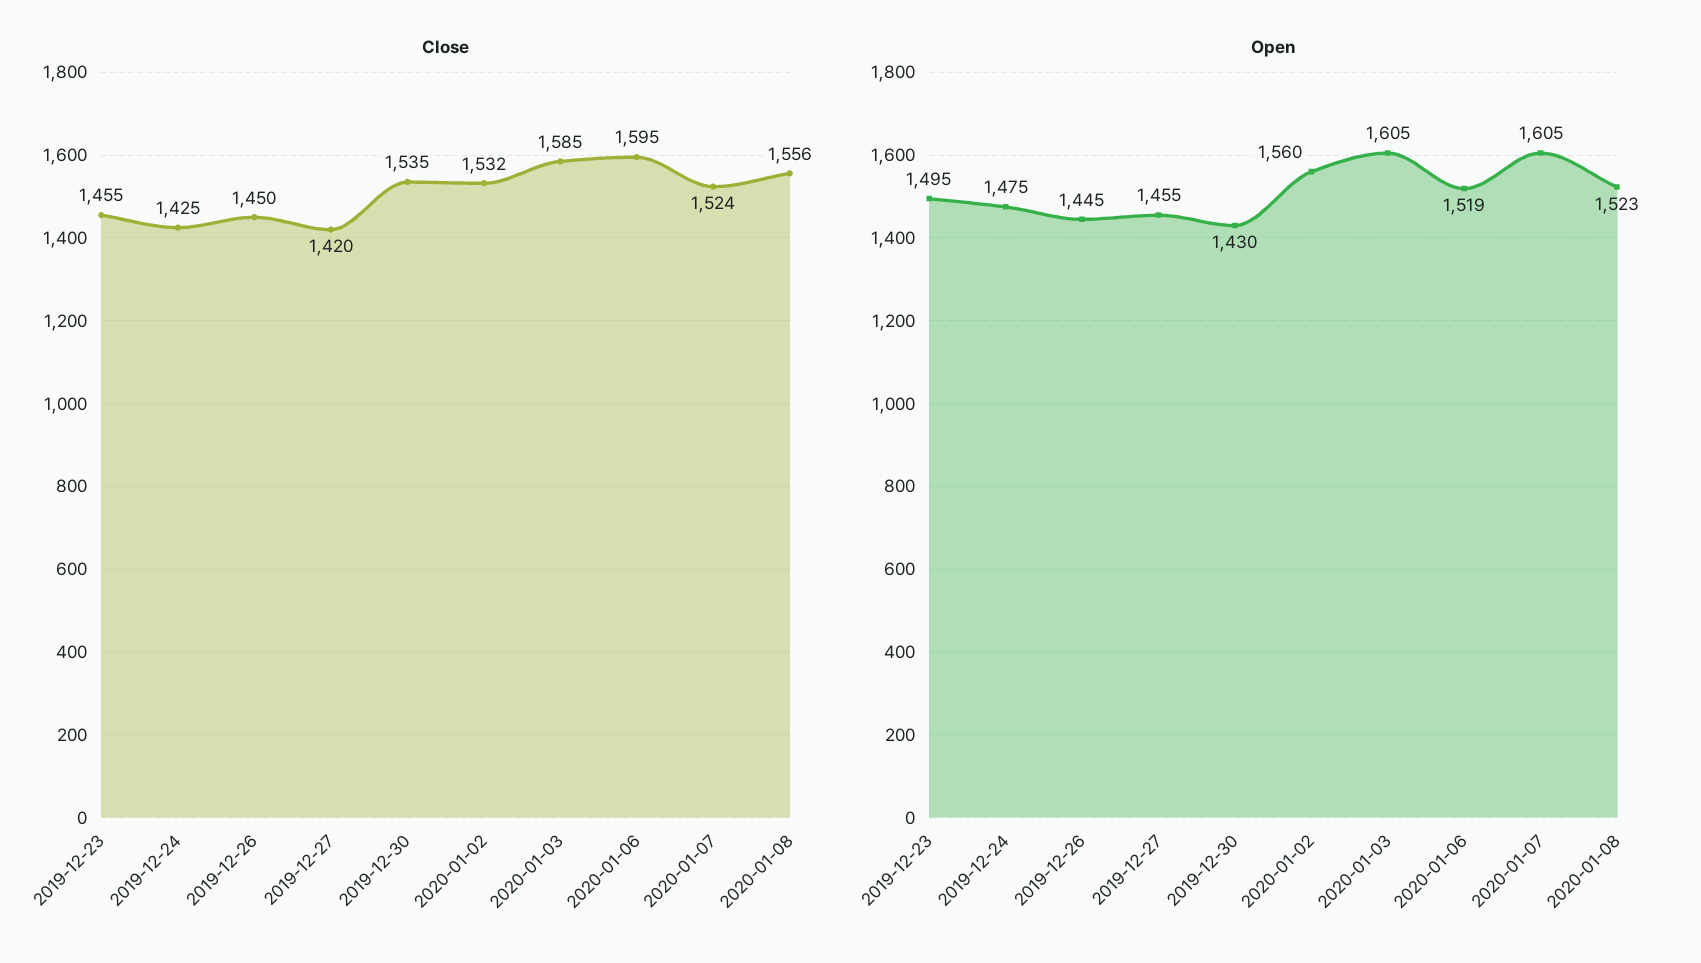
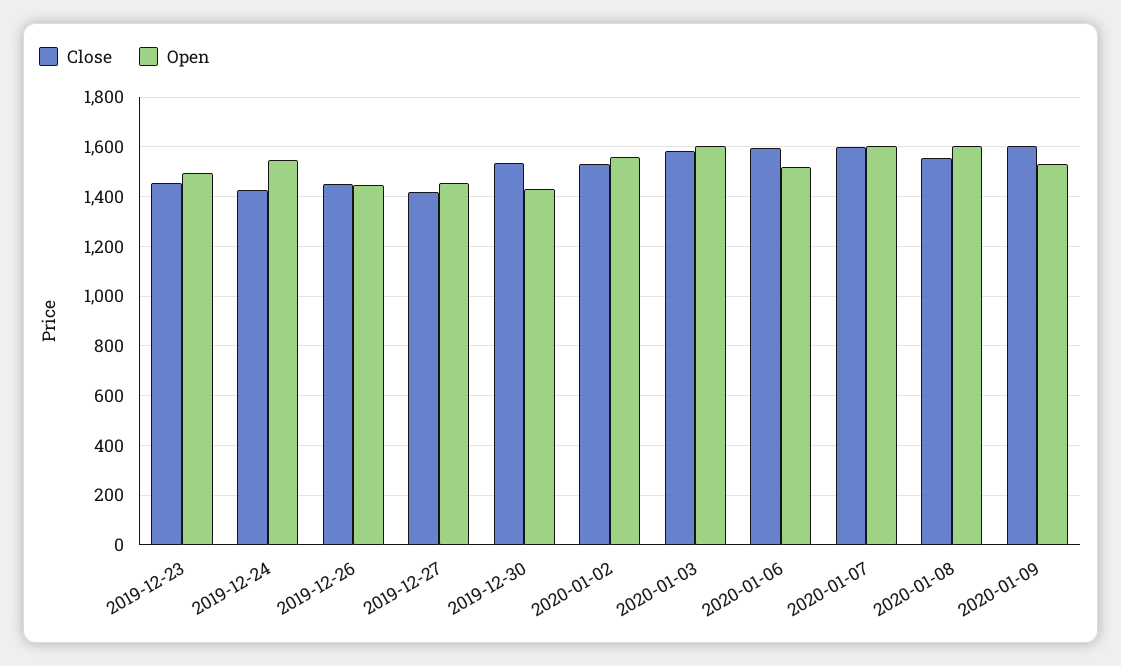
Close, 2020-01-07: 1524 -> 1600
Open, 2019-12-24: 1475 -> 1550
Open, 2020-01-08: 1523 -> 1600
Close, 2020-01-09: none -> 1600
Open, 2020-01-09: none -> 1525

